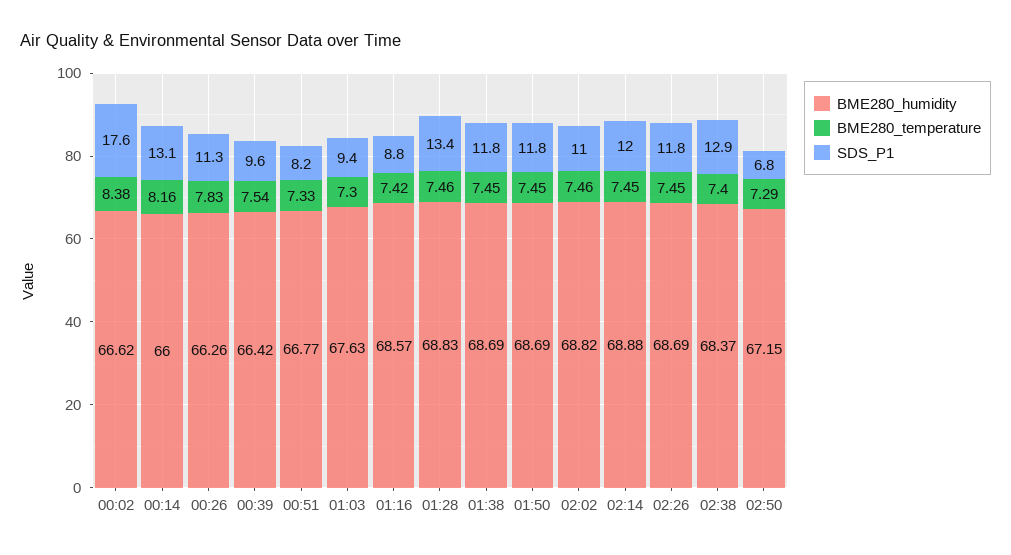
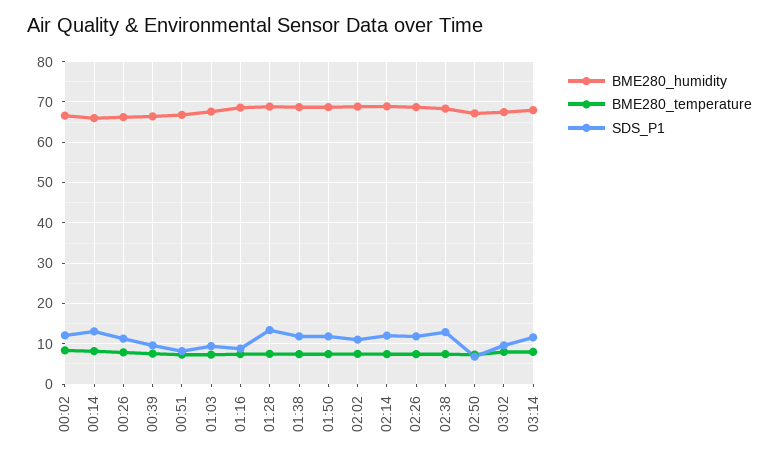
SDS_P1, 00:02: 17.6 -> 12
BME280_humidity, 03:02: none -> 68
BME280_temperature, 03:02: none -> 8
SDS_P1, 03:02: none -> 10
BME280_humidity, 03:14: none -> 68
BME280_temperature, 03:14: none -> 8
SDS_P1, 03:14: none -> 12

